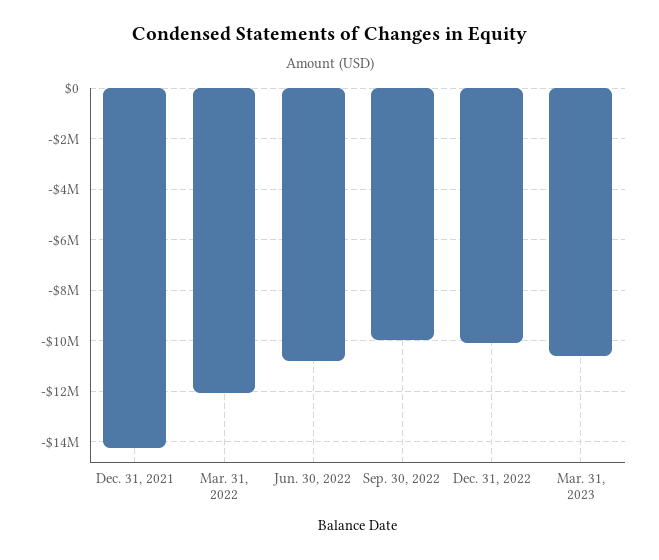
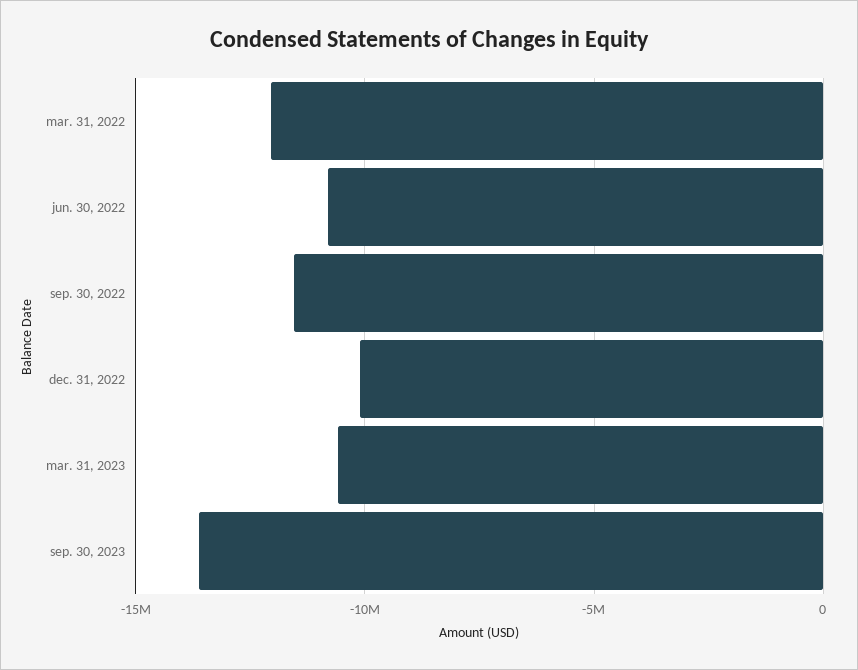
Dec. 31, 2021: -14250000 -> none
Sep. 30, 2022: -10000000 -> -11500000
sep. 30, 2023: none -> -13500000

